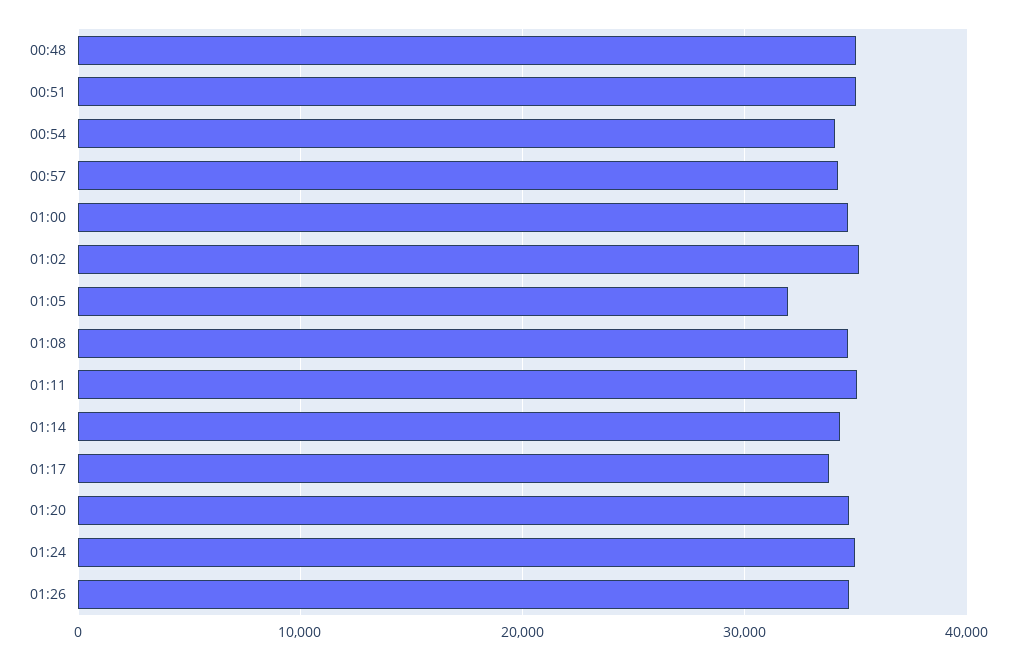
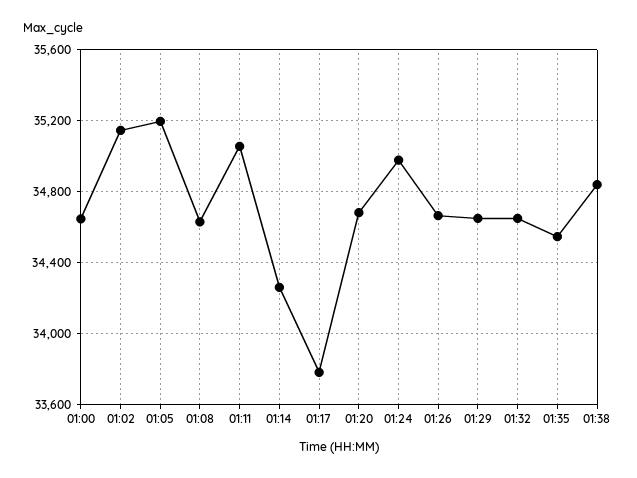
00:48: 35000 -> none
00:51: 35000 -> none
00:54: 34000 -> none
00:57: 34000 -> none
01:05: 32000 -> 35200
01:29: none -> 34650
01:32: none -> 34650
01:35: none -> 34550
01:38: none -> 34850

